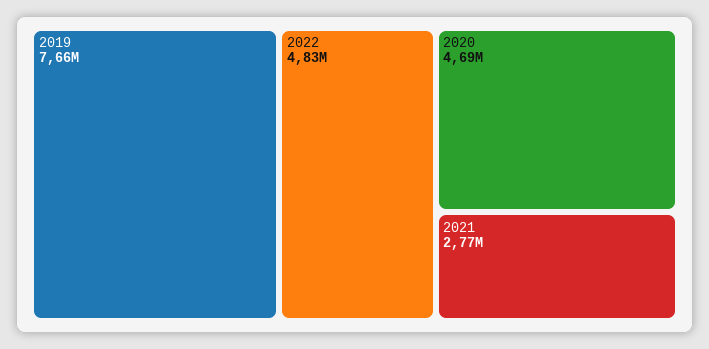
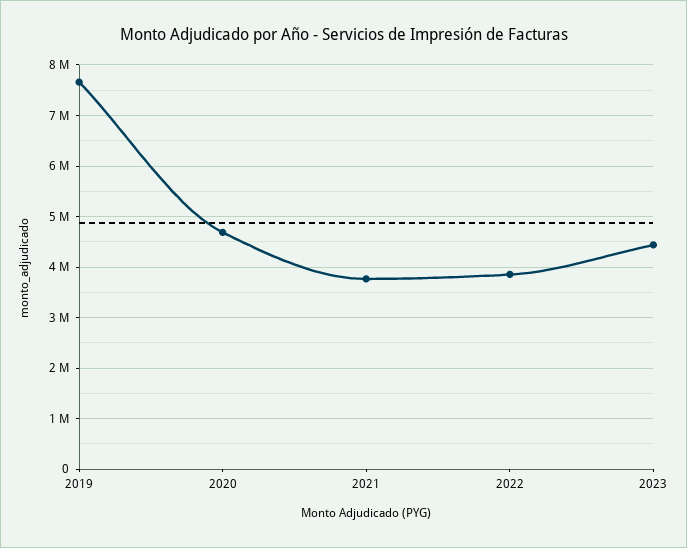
2022: 4830000 -> 3800000
2021: 2770000 -> 3800000
2023: none -> 4400000

